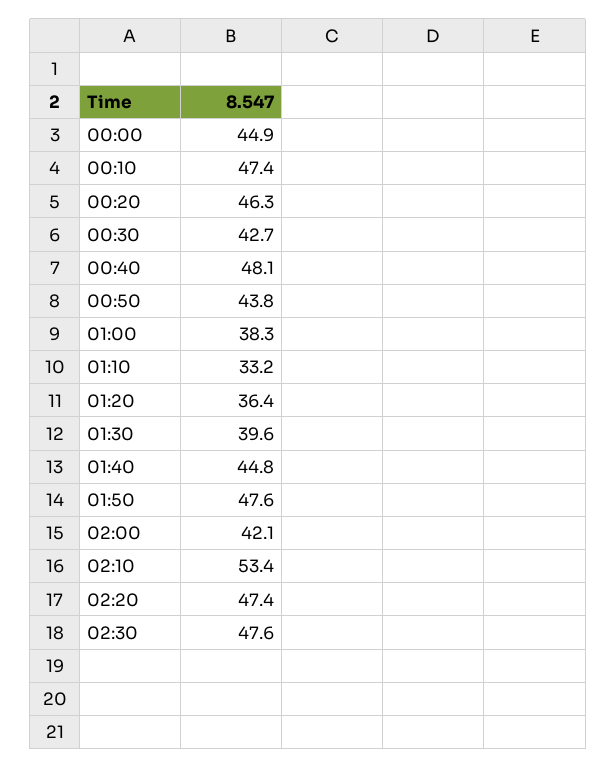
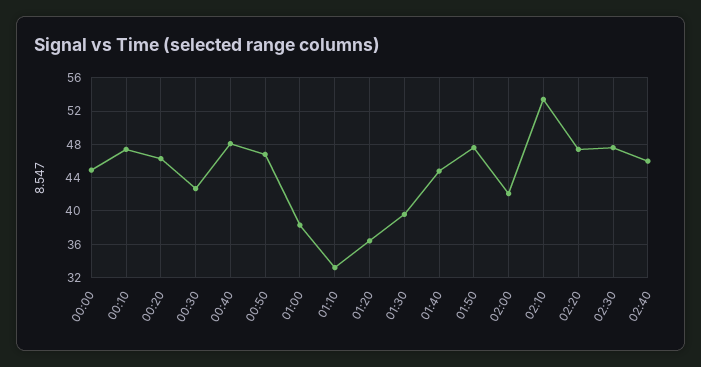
00:50: 43.8 -> 47
02:40: none -> 46

